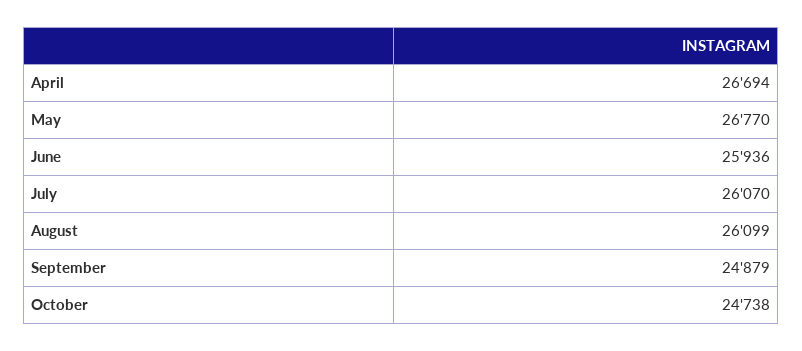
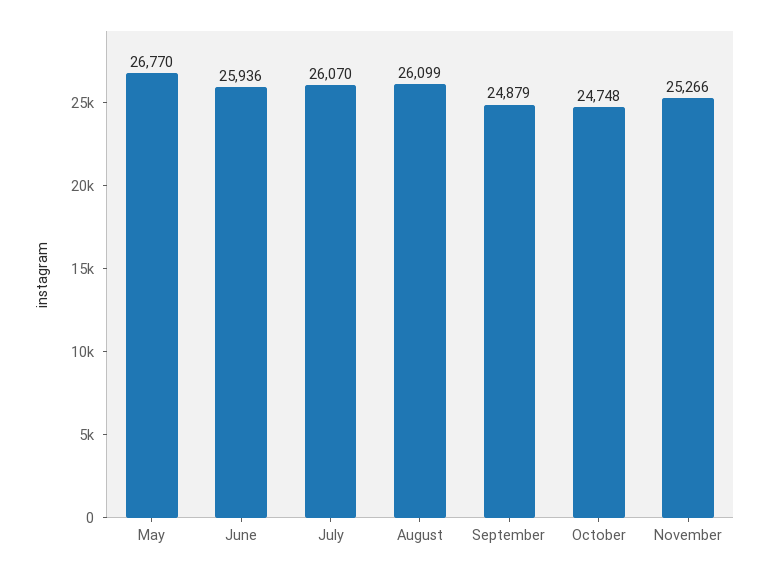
April: 26694 -> none
October: 24738 -> 24748
November: none -> 25266

